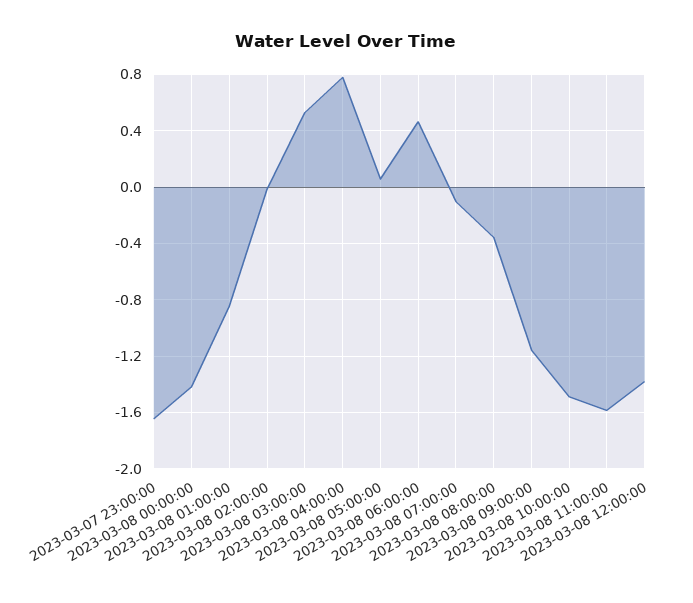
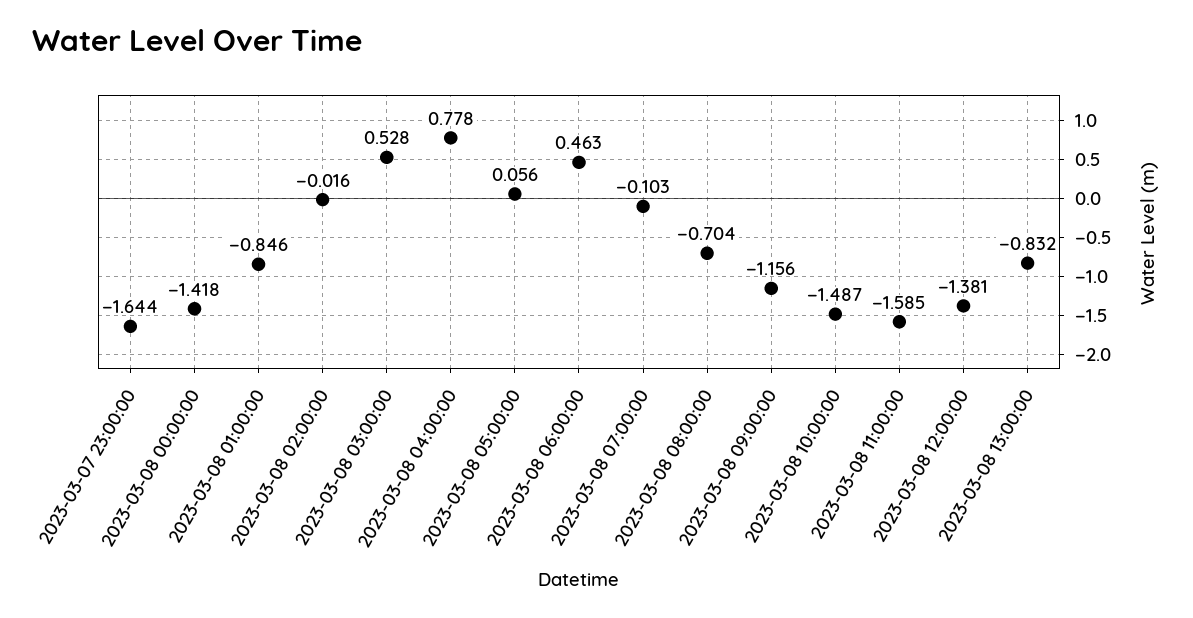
2023-03-08 08:00:00: -0.35 -> -0.704
2023-03-08 13:00:00: none -> -0.832

